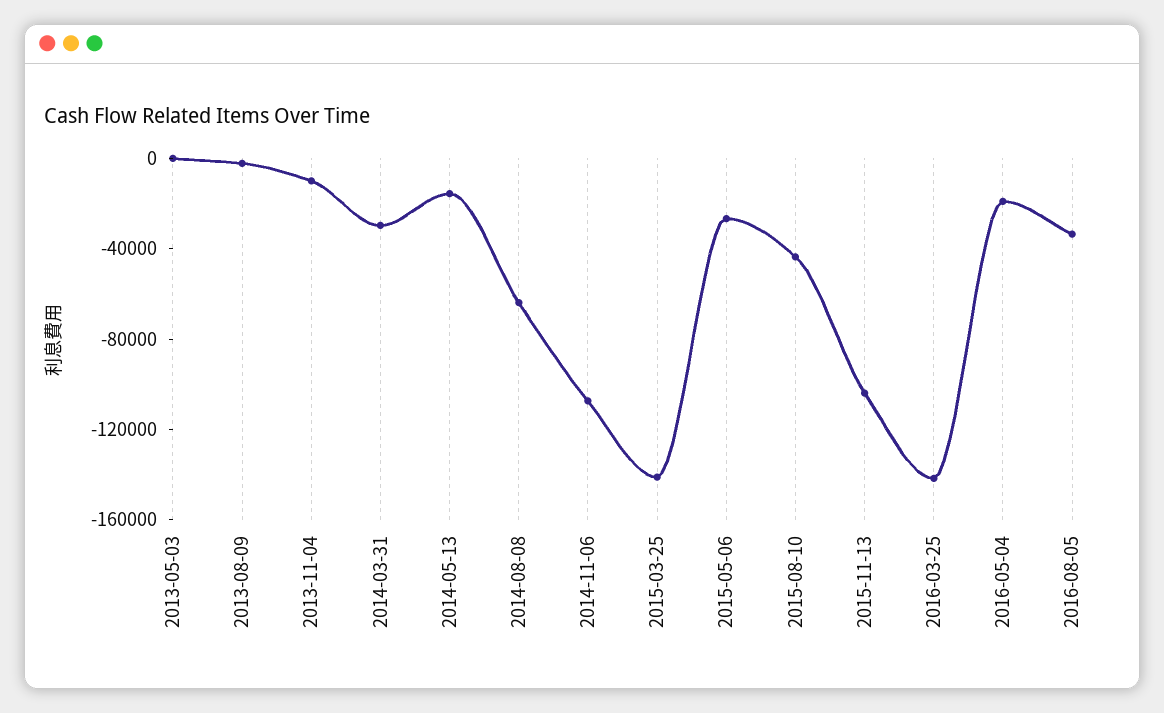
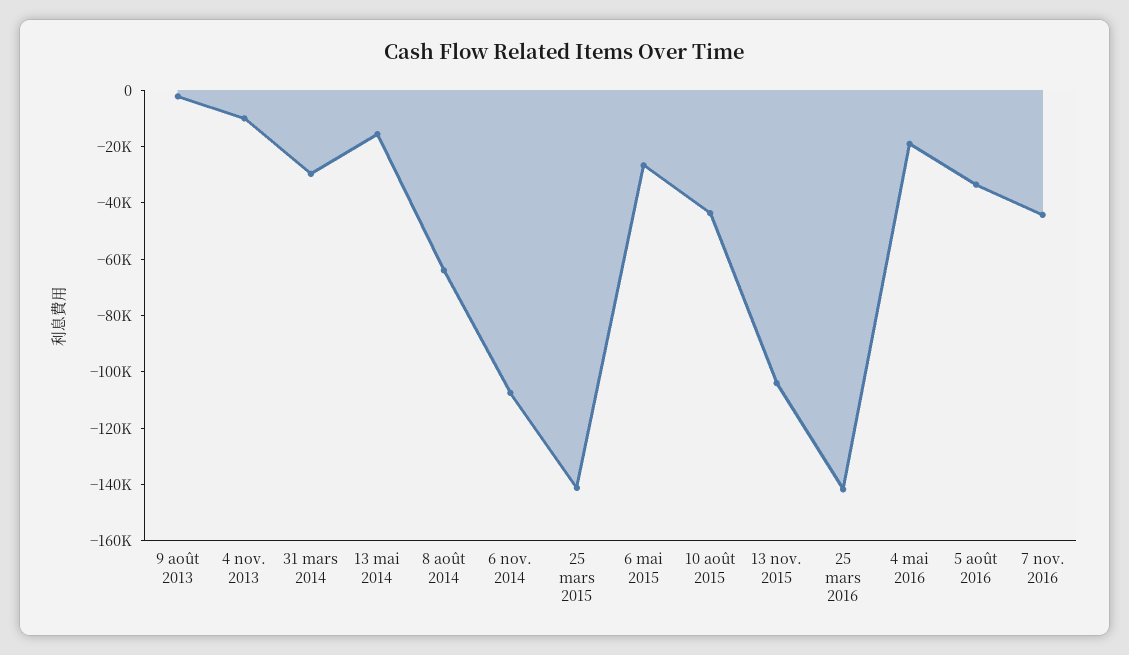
2013-05-03: 0 -> none
7 nov. 2016: none -> -45000

